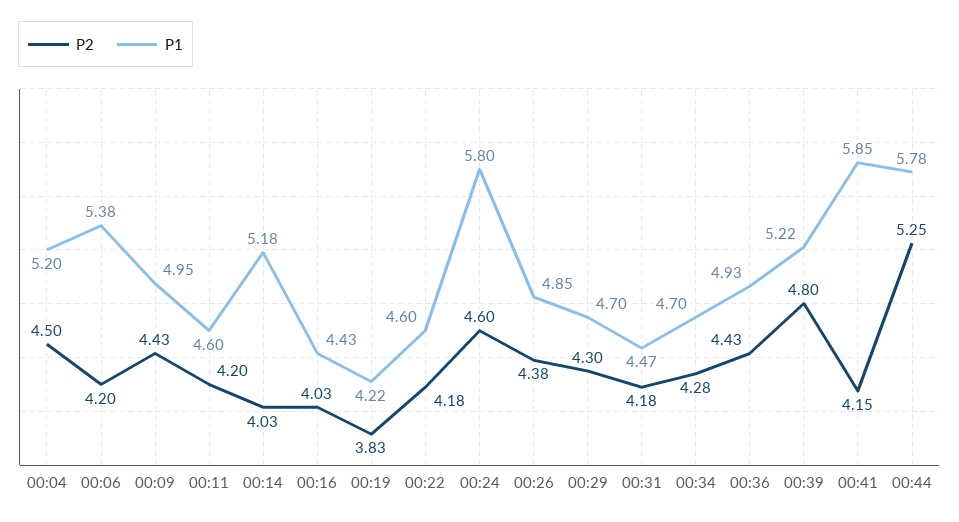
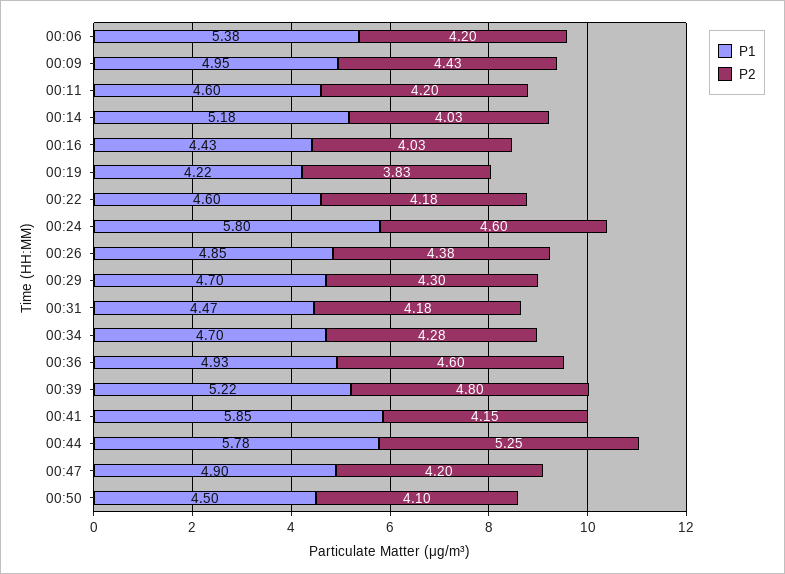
P2, 00:04: 4.5 -> none
P1, 00:04: 5.2 -> none
P2, 00:36: 4.43 -> 4.6
P1, 00:47: none -> 4.9
P2, 00:47: none -> 4.2
P1, 00:50: none -> 4.5
P2, 00:50: none -> 4.1

